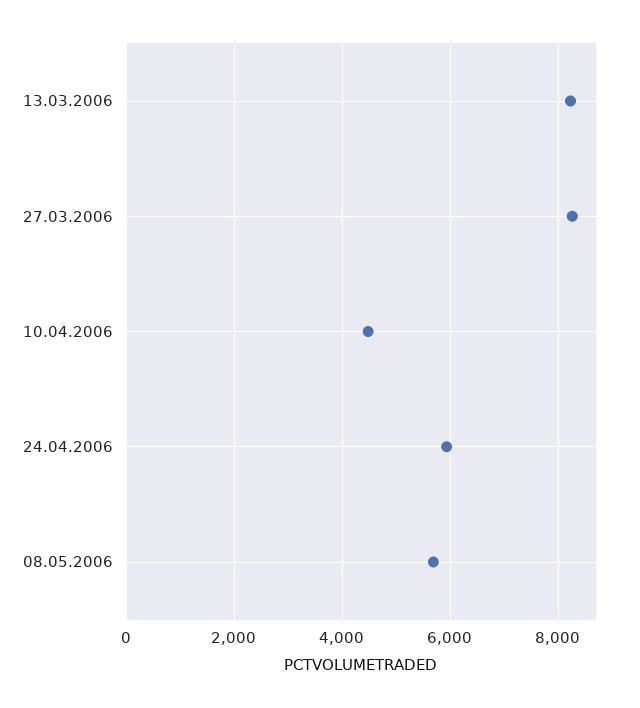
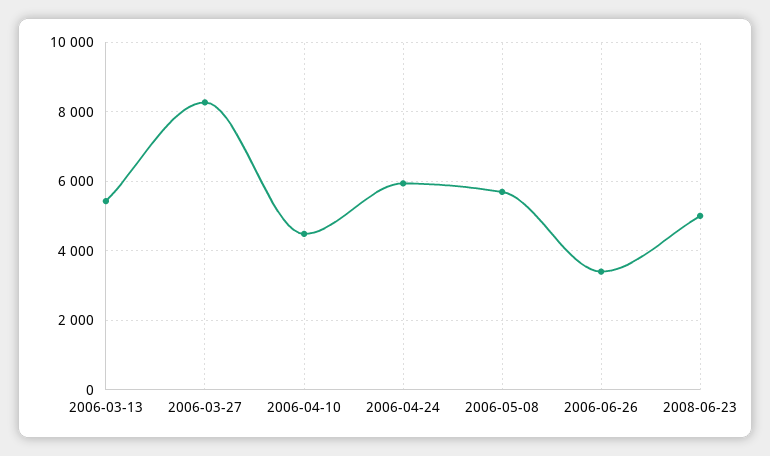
13.03.2006: 8200 -> 5400
2006-06-26: none -> 3400
2008-06-23: none -> 5000

